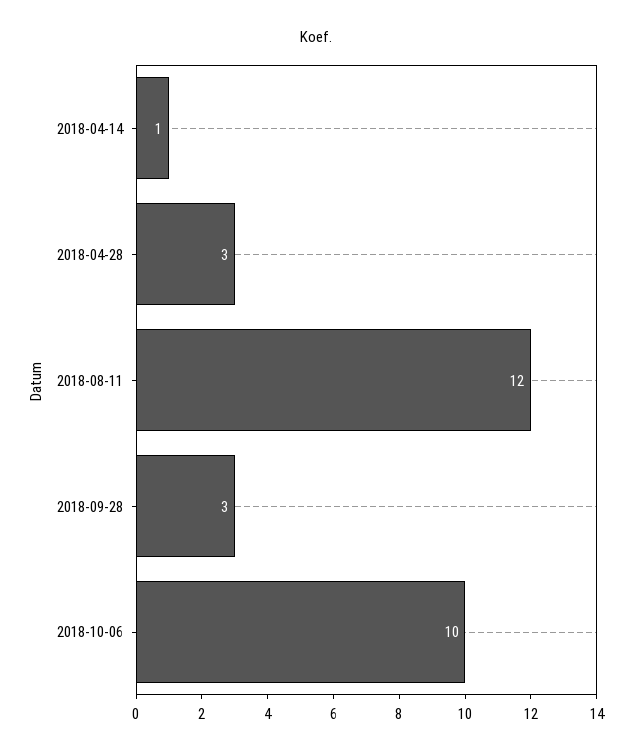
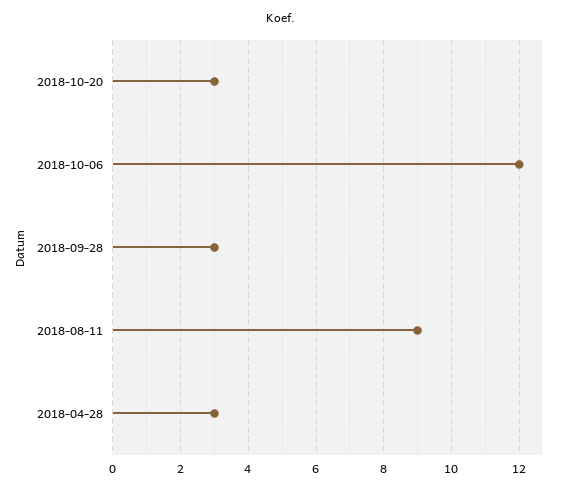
2018-04-14: 1 -> none
2018-08-11: 12 -> 9
2018-10-06: 10 -> 12
2018-10-20: none -> 3

